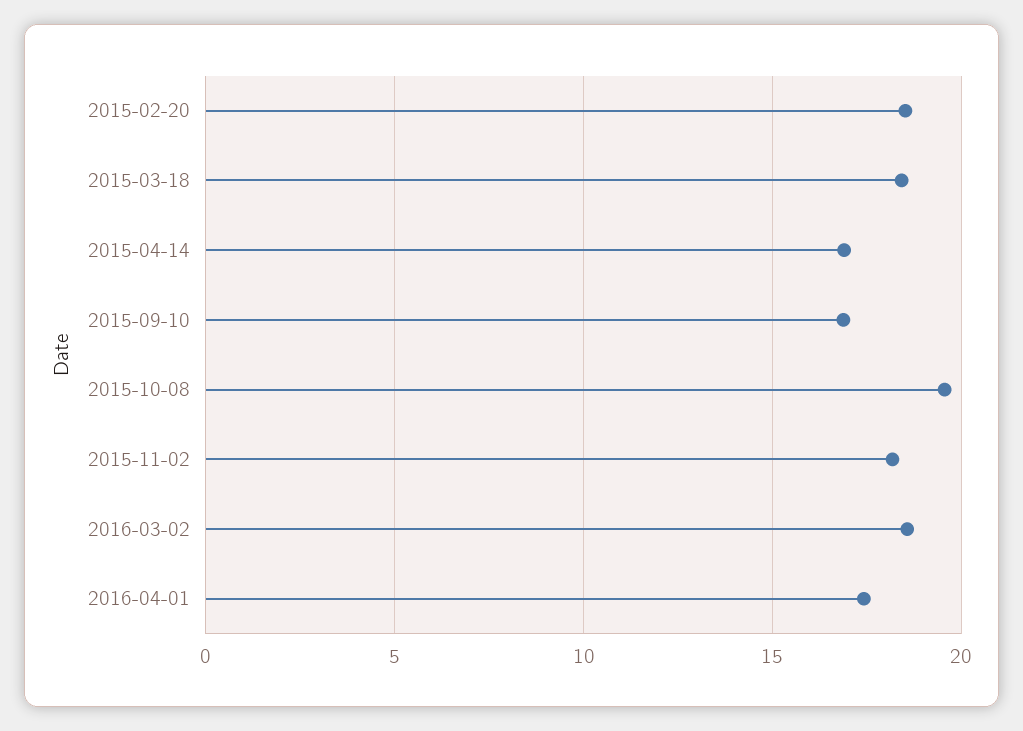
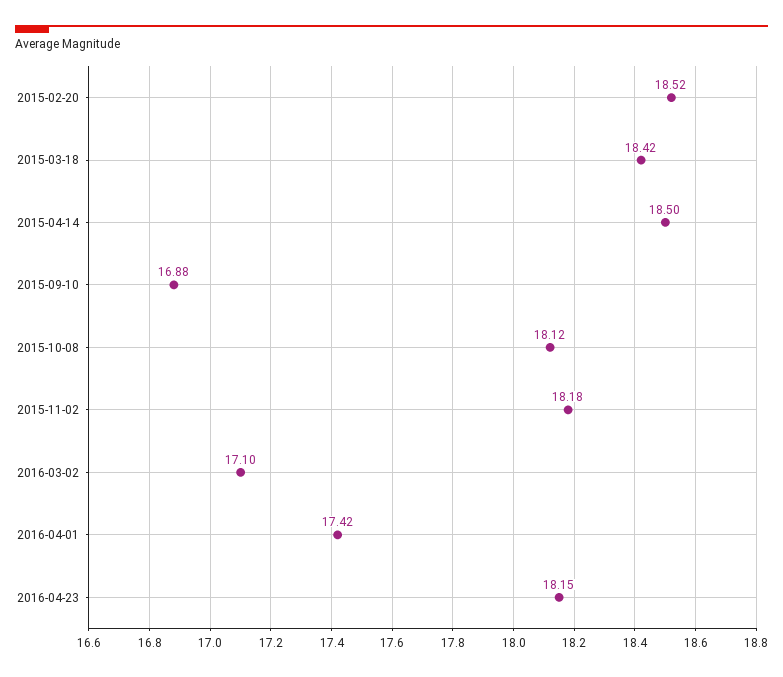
2015-04-14: 17 -> 18.5
2015-10-08: 19.5 -> 18.12
2016-03-02: 18.5 -> 17.1
2016-04-23: none -> 18.15

